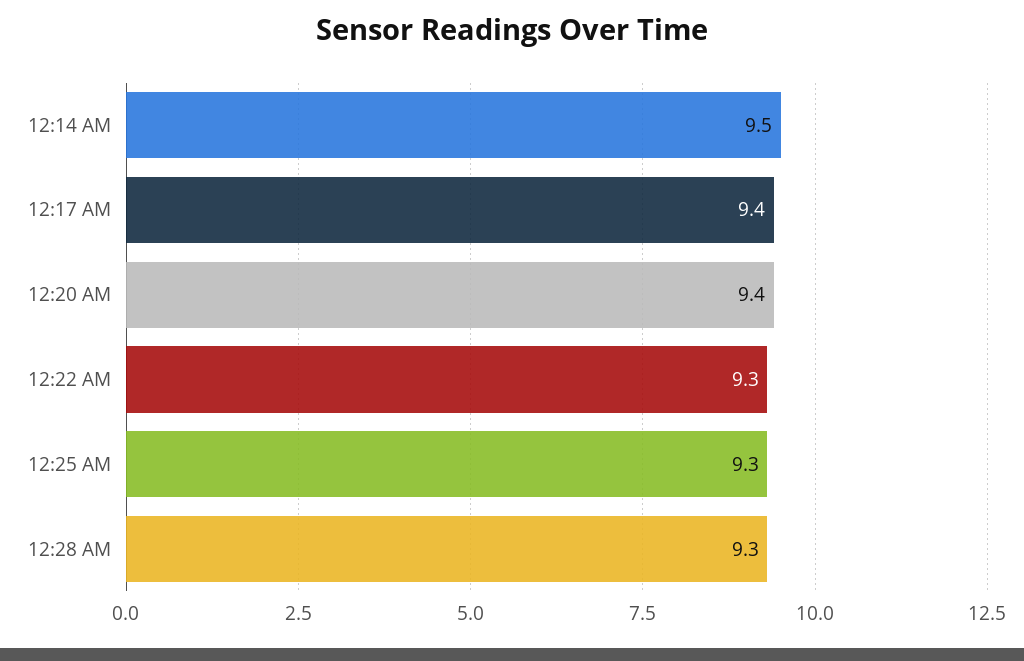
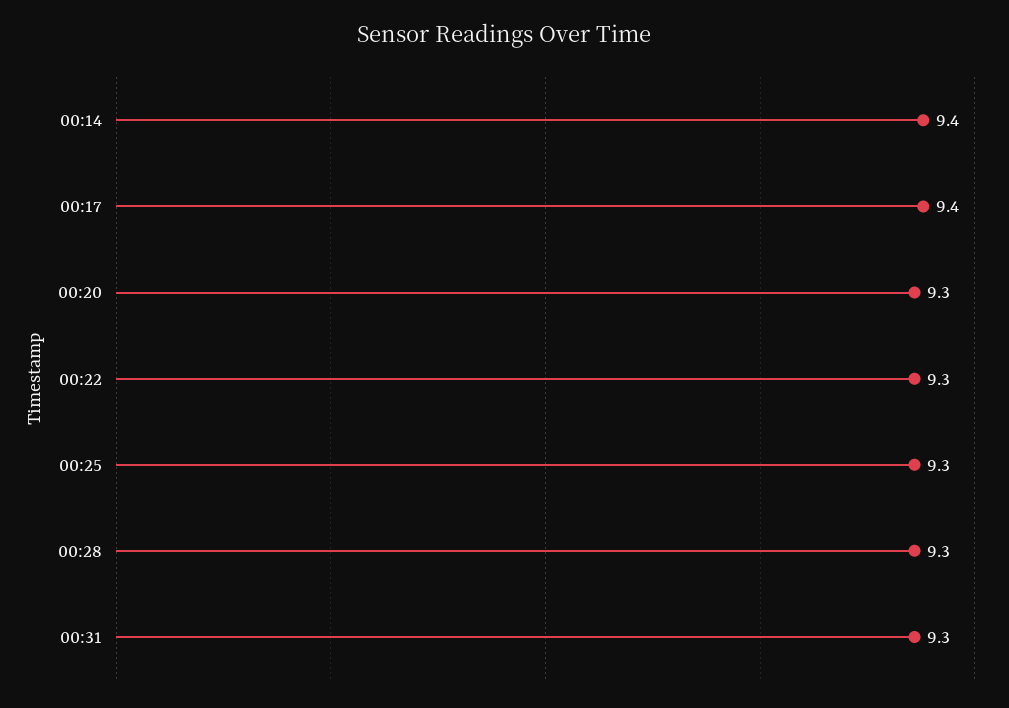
12:14 AM: 9.5 -> 9.4
12:20 AM: 9.4 -> 9.3
00:31: none -> 9.3

